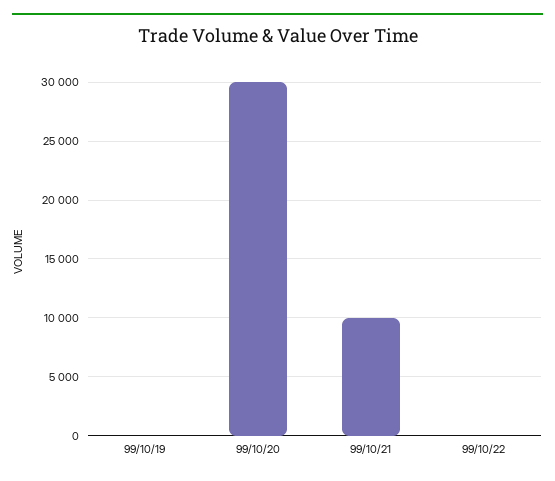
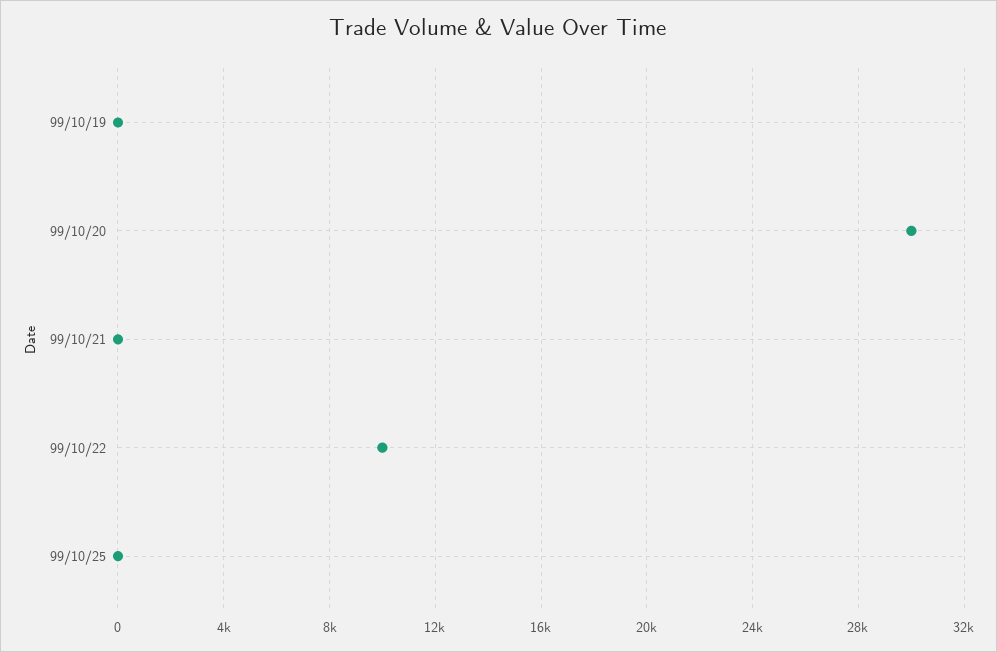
99/10/21: 10000 -> 0
99/10/22: 0 -> 10000
99/10/25: none -> 0

